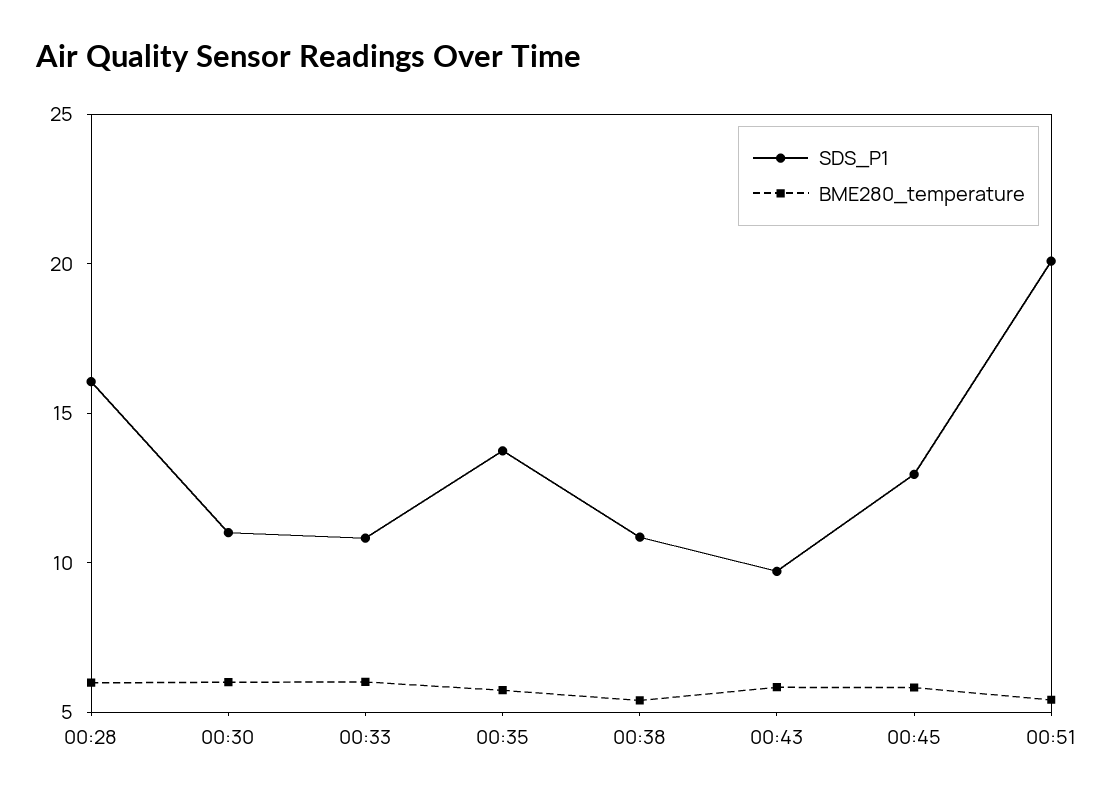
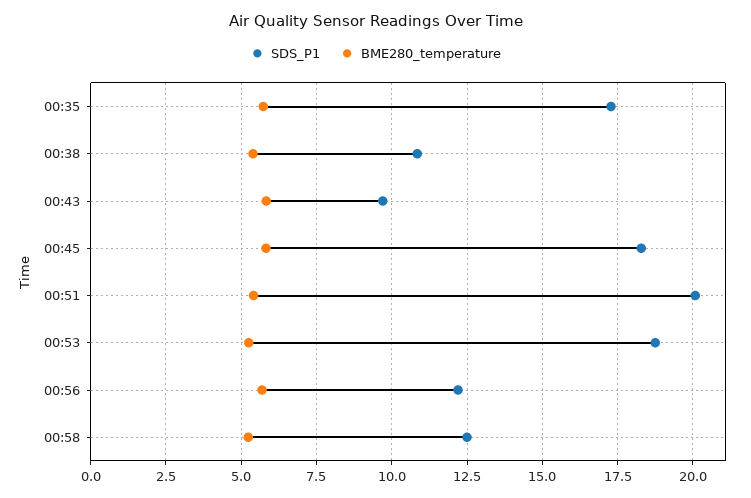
SDS_P1, 00:28: 16 -> none
BME280_temperature, 00:28: 6 -> none
SDS_P1, 00:30: 11 -> none
BME280_temperature, 00:30: 6 -> none
SDS_P1, 00:33: 11 -> none
BME280_temperature, 00:33: 6 -> none
SDS_P1, 00:35: 14 -> 17.25
SDS_P1, 00:45: 13 -> 18.25
SDS_P1, 00:53: none -> 18.75
BME280_temperature, 00:53: none -> 5.25
SDS_P1, 00:56: none -> 12.25
BME280_temperature, 00:56: none -> 5.75
SDS_P1, 00:58: none -> 12.5
BME280_temperature, 00:58: none -> 5.25

